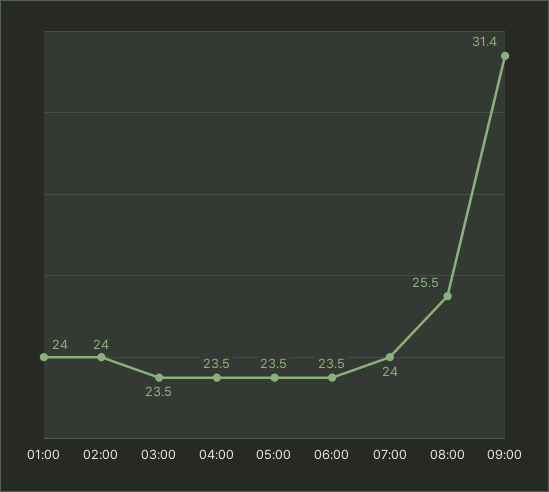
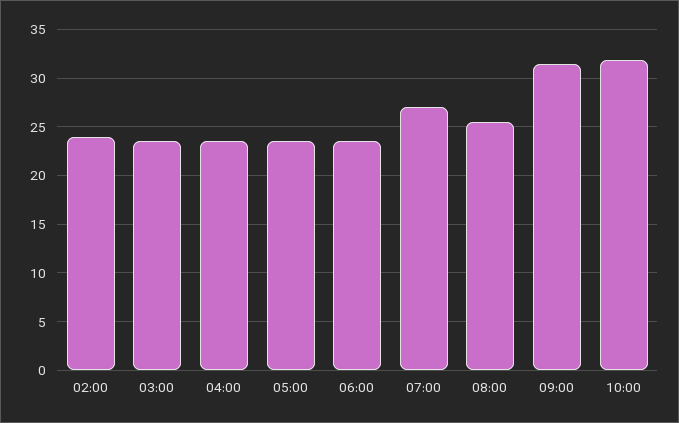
01:00: 24 -> none
07:00: 24 -> 27
10:00: none -> 32

